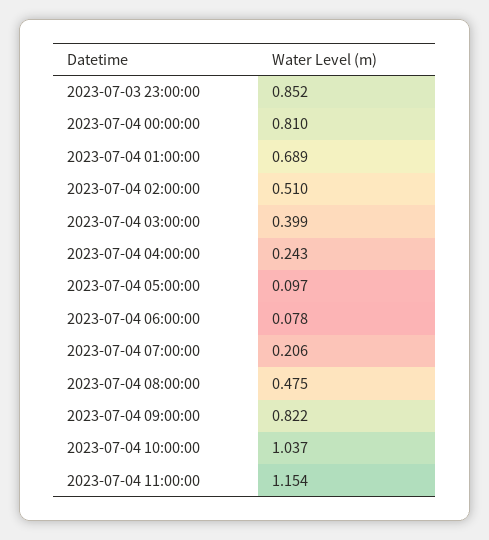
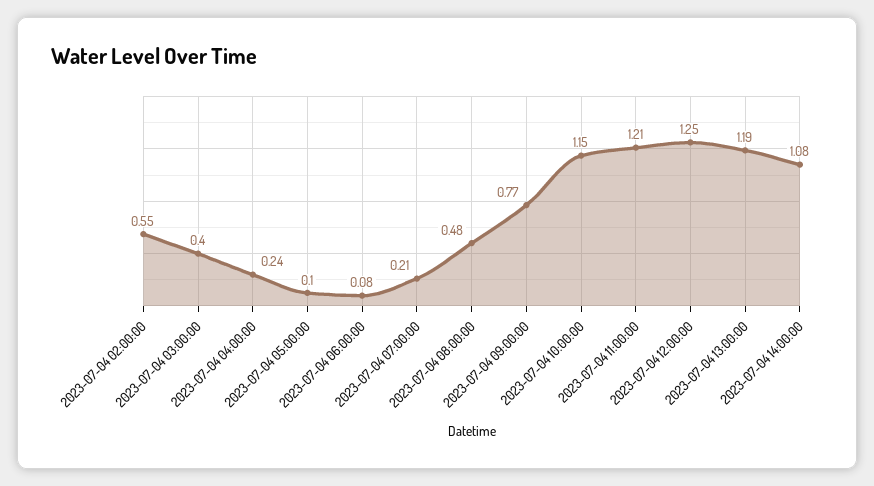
2023-07-03 23:00:00: 0.852 -> none
2023-07-04 00:00:00: 0.81 -> none
2023-07-04 01:00:00: 0.689 -> none
2023-07-04 02:00:00: 0.51 -> 0.55
2023-07-04 09:00:00: 0.822 -> 0.77
2023-07-04 10:00:00: 1.037 -> 1.15
2023-07-04 11:00:00: 1.154 -> 1.21
2023-07-04 12:00:00: none -> 1.25
2023-07-04 13:00:00: none -> 1.19
2023-07-04 14:00:00: none -> 1.08

